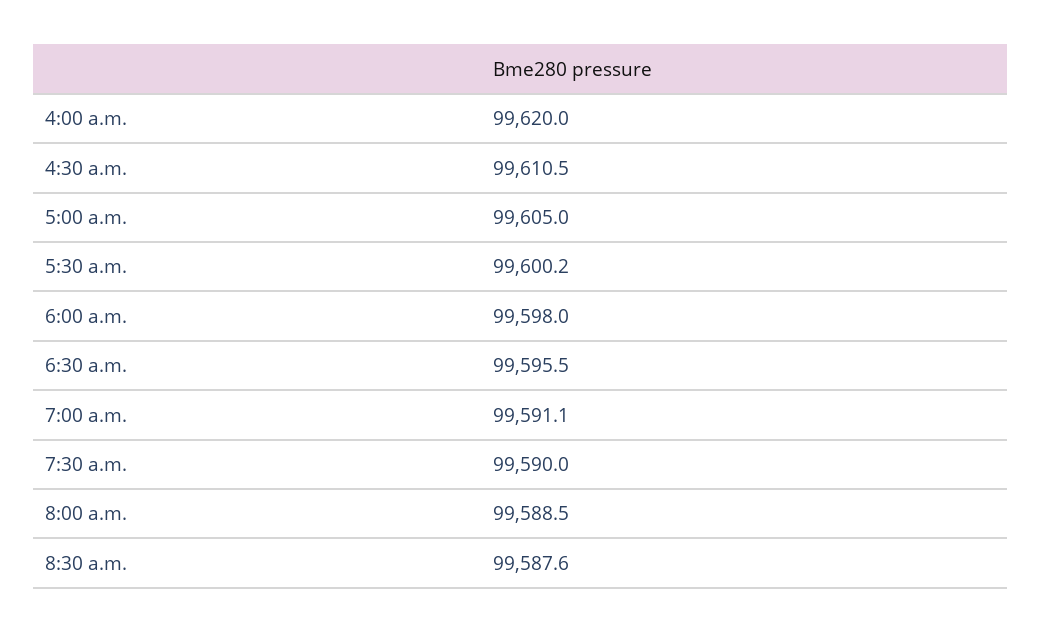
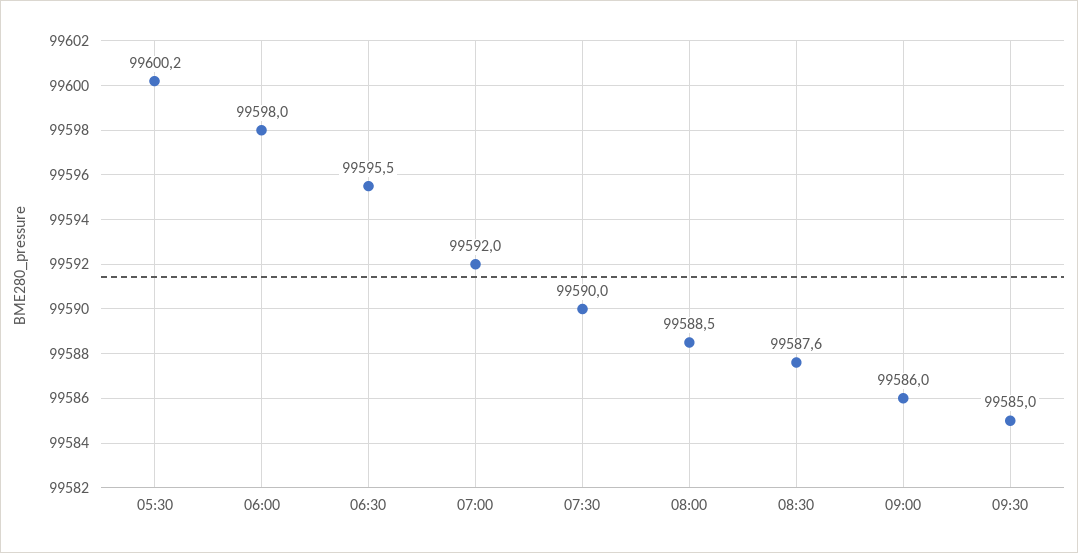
4:00 a.m.: 99620 -> none
4:30 a.m.: 99610.5 -> none
5:00 a.m.: 99605 -> none
7:00 a.m.: 99591.1 -> 99592
09:00: none -> 99586
09:30: none -> 99585

